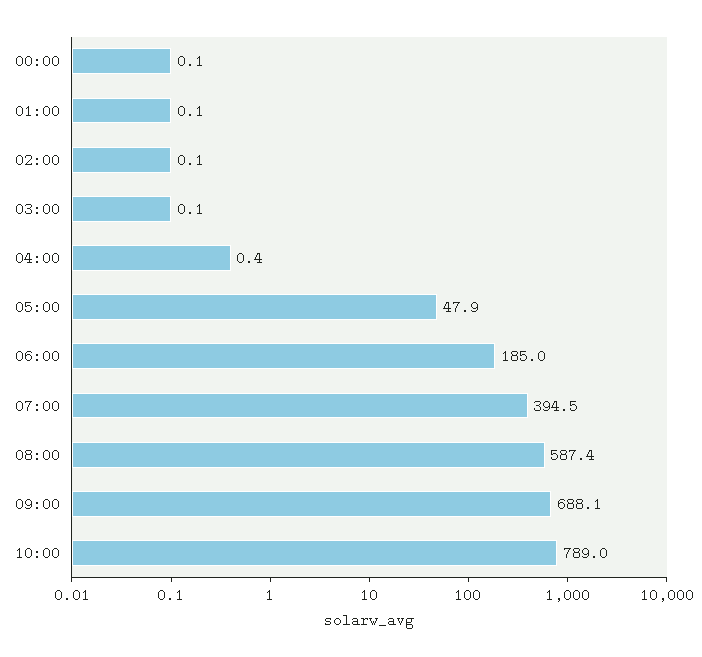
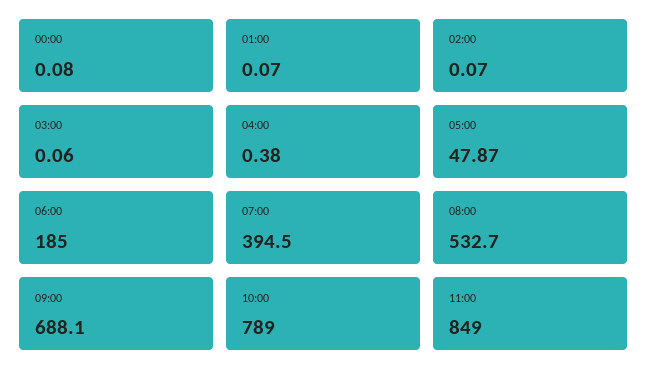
08:00: 587.4 -> 532.7
11:00: none -> 849

